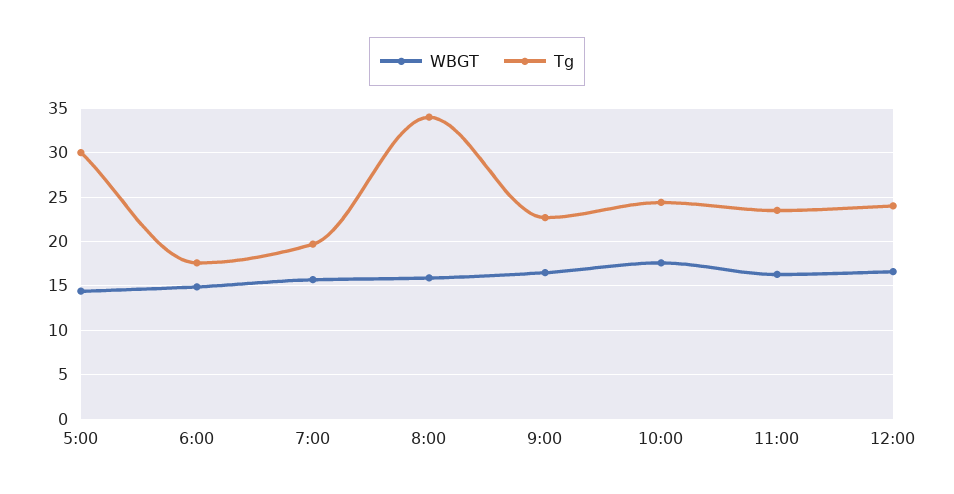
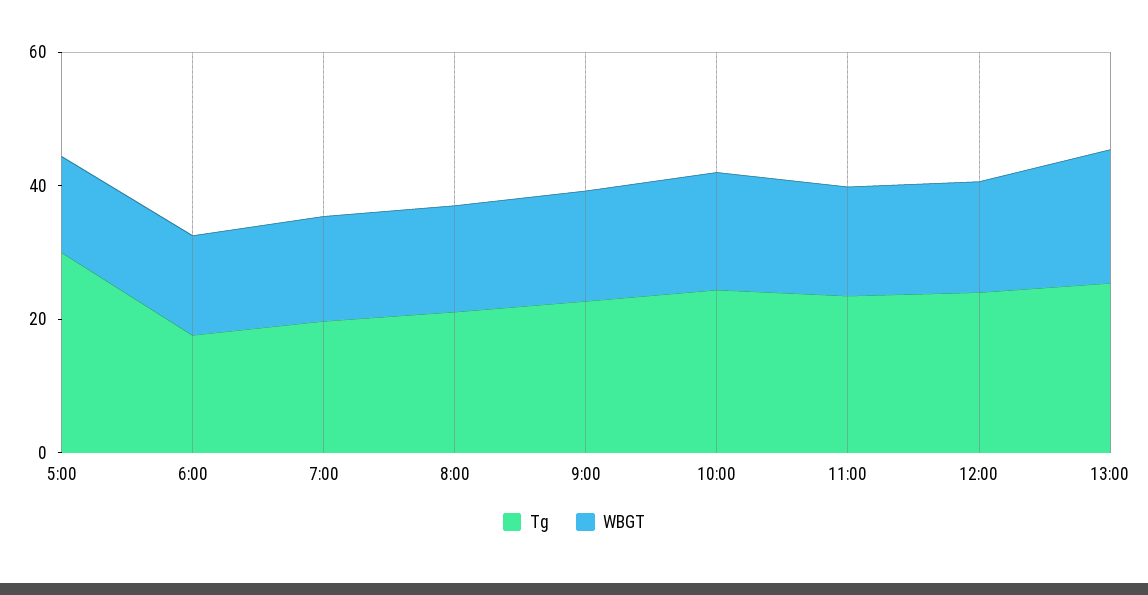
Tg, 8:00: 34 -> 20
Tg, 13:00: none -> 25
WBGT, 13:00: none -> 20

